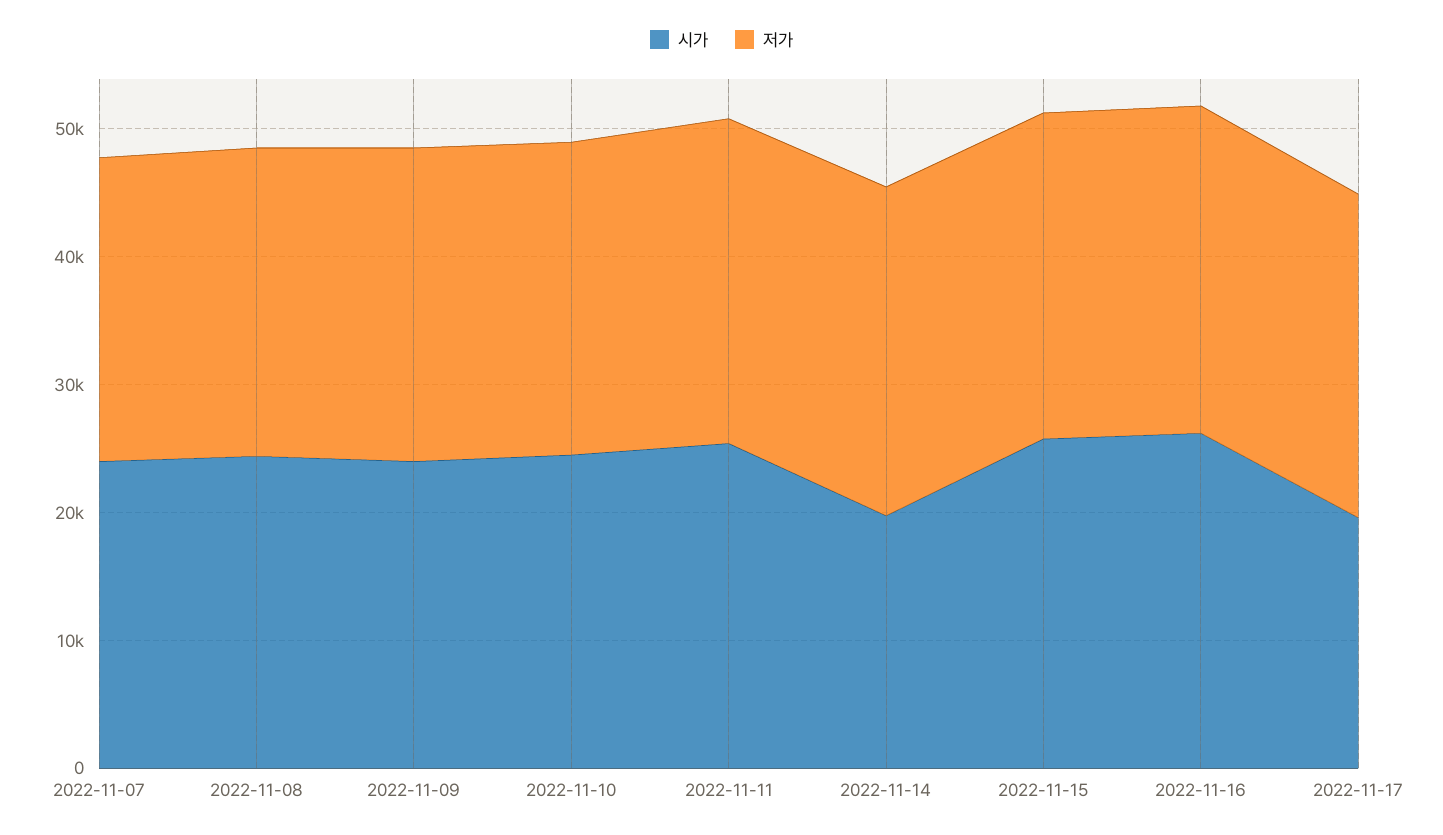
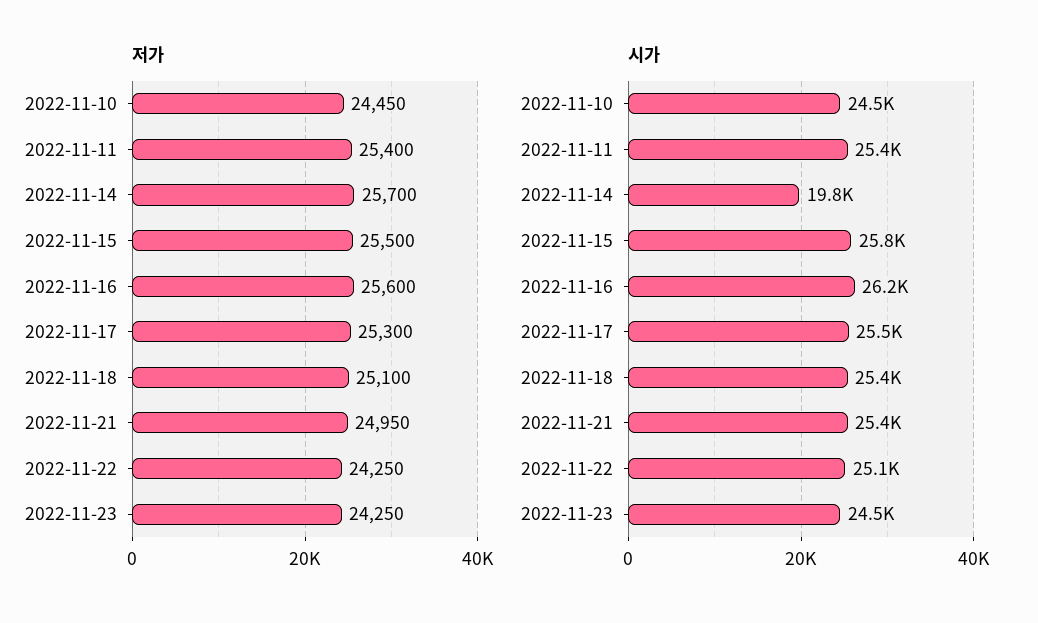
시가, 2022-11-07: 24000 -> none
저가, 2022-11-07: 24000 -> none
시가, 2022-11-08: 24000 -> none
저가, 2022-11-08: 24000 -> none
시가, 2022-11-09: 24000 -> none
저가, 2022-11-09: 24000 -> none
시가, 2022-11-17: 20000 -> 25500
저가, 2022-11-18: none -> 25100
저가, 2022-11-21: none -> 24950
저가, 2022-11-22: none -> 24250
저가, 2022-11-23: none -> 24250
시가, 2022-11-18: none -> 25400
시가, 2022-11-21: none -> 25400
시가, 2022-11-22: none -> 25100
시가, 2022-11-23: none -> 24500

